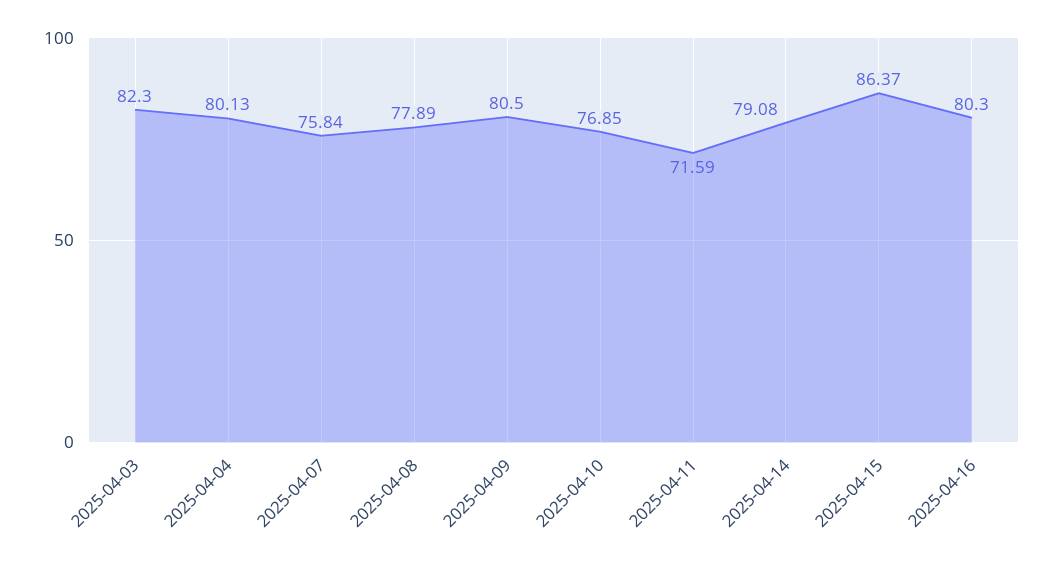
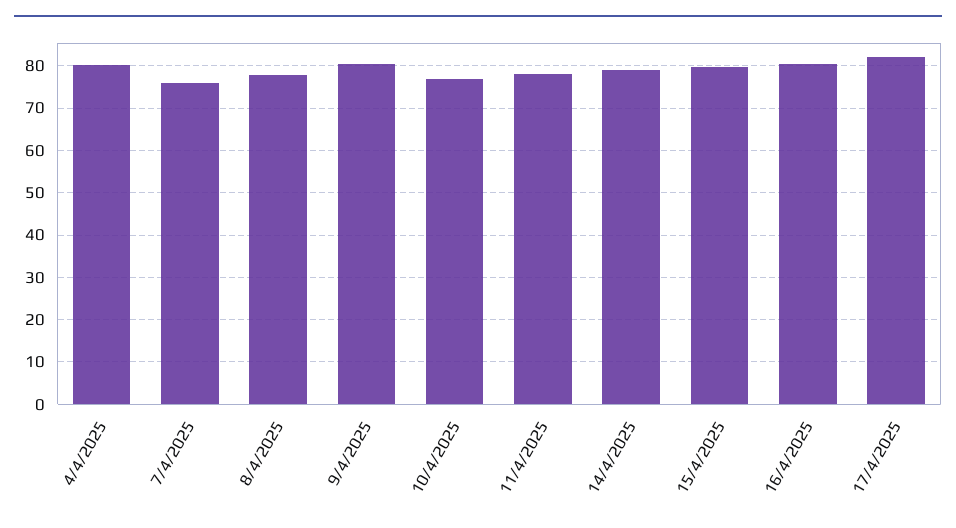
2025-04-03: 82.3 -> none
2025-04-11: 71.59 -> 78
2025-04-15: 86.37 -> 80
17/4/2025: none -> 82

